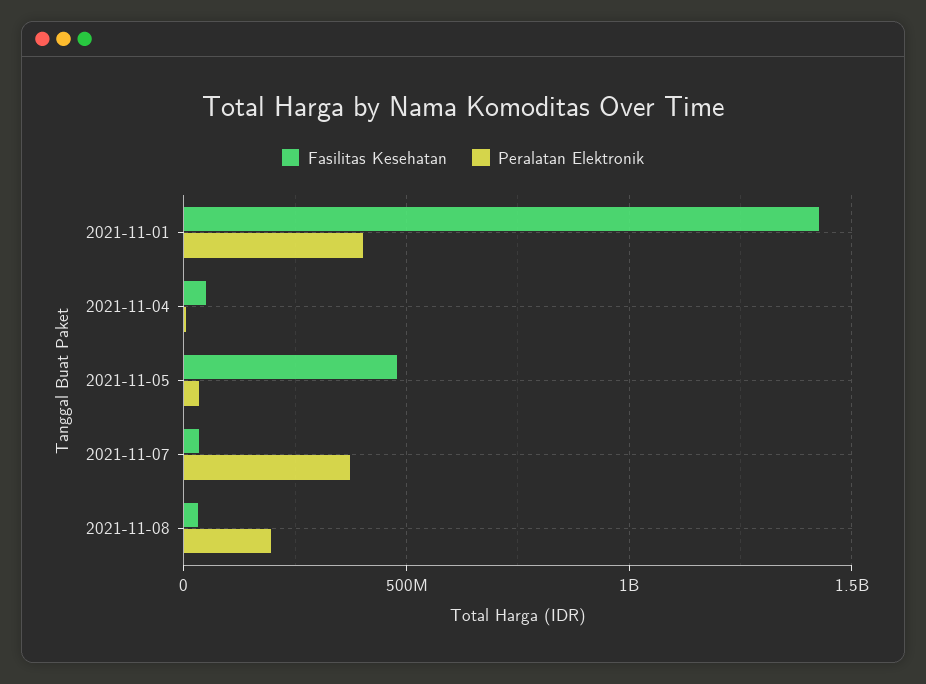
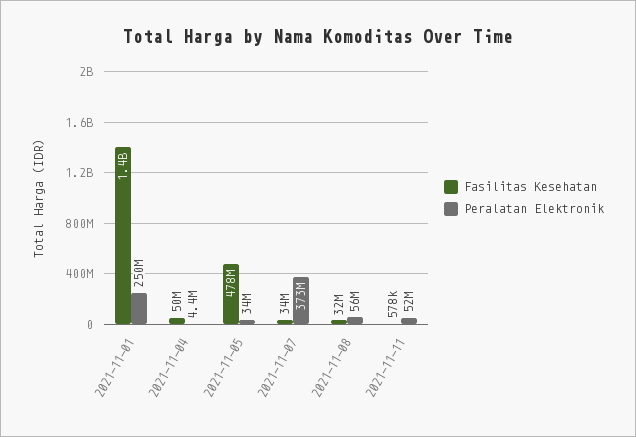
Peralatan Elektronik, 2021-11-01: 400000000 -> 250000000
Peralatan Elektronik, 2021-11-08: 200000000 -> 56000000
Fasilitas Kesehatan, 2021-11-11: none -> 578000
Peralatan Elektronik, 2021-11-11: none -> 52000000

